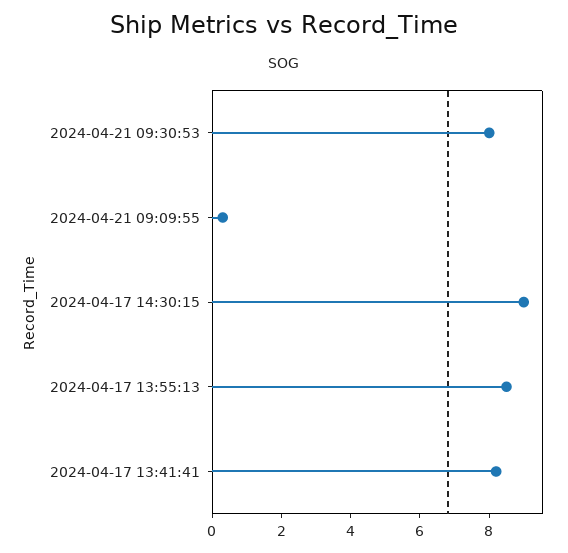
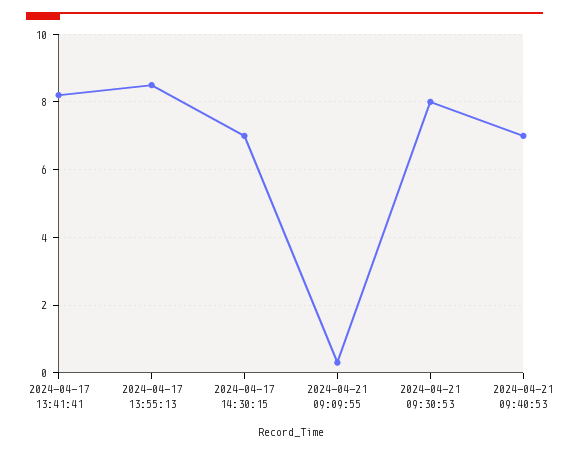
2024-04-17 14:30:15: 9 -> 7
2024-04-21 09:40:53: none -> 7

